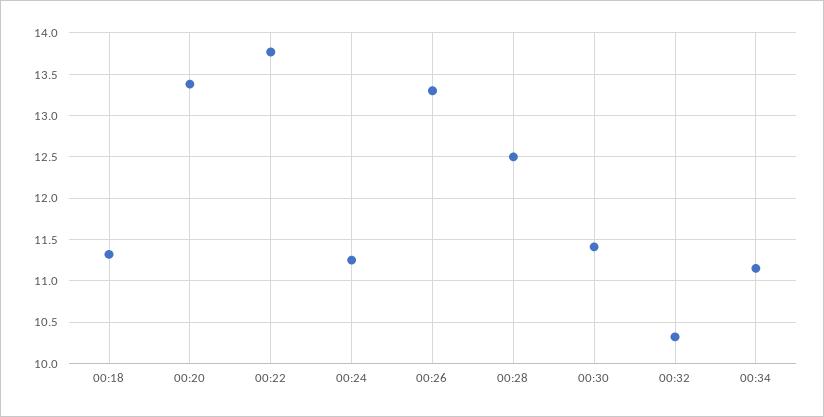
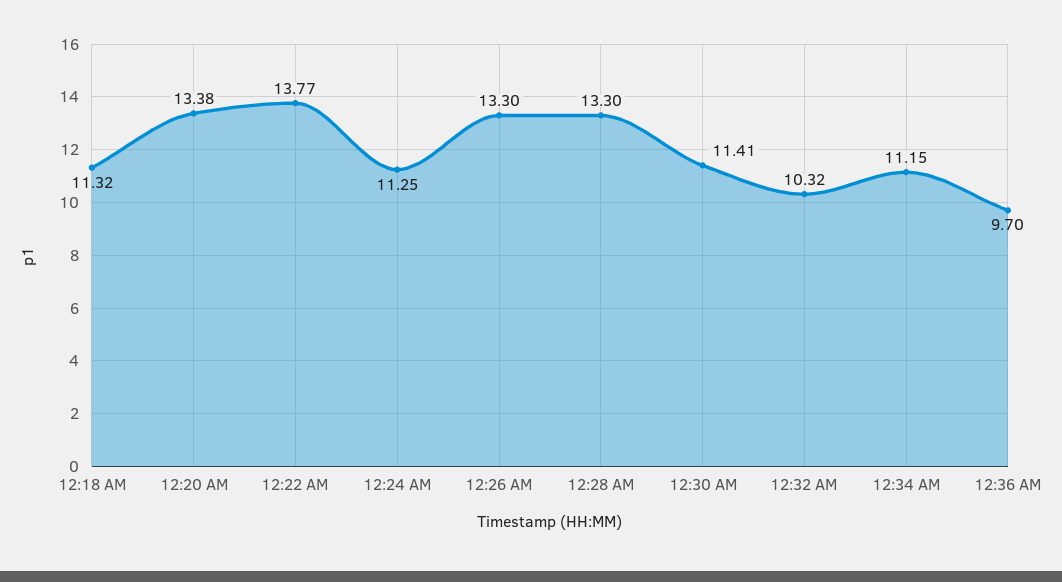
00:28: 12.5 -> 13.3
12:36 AM: none -> 9.7

